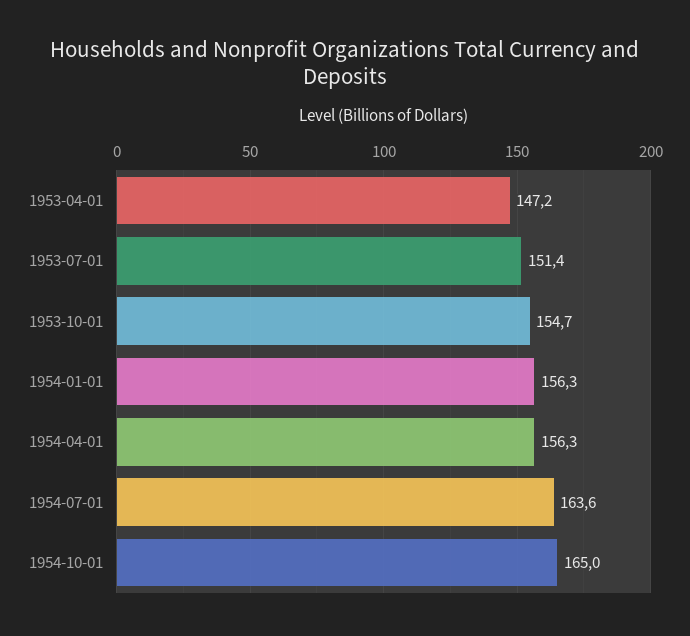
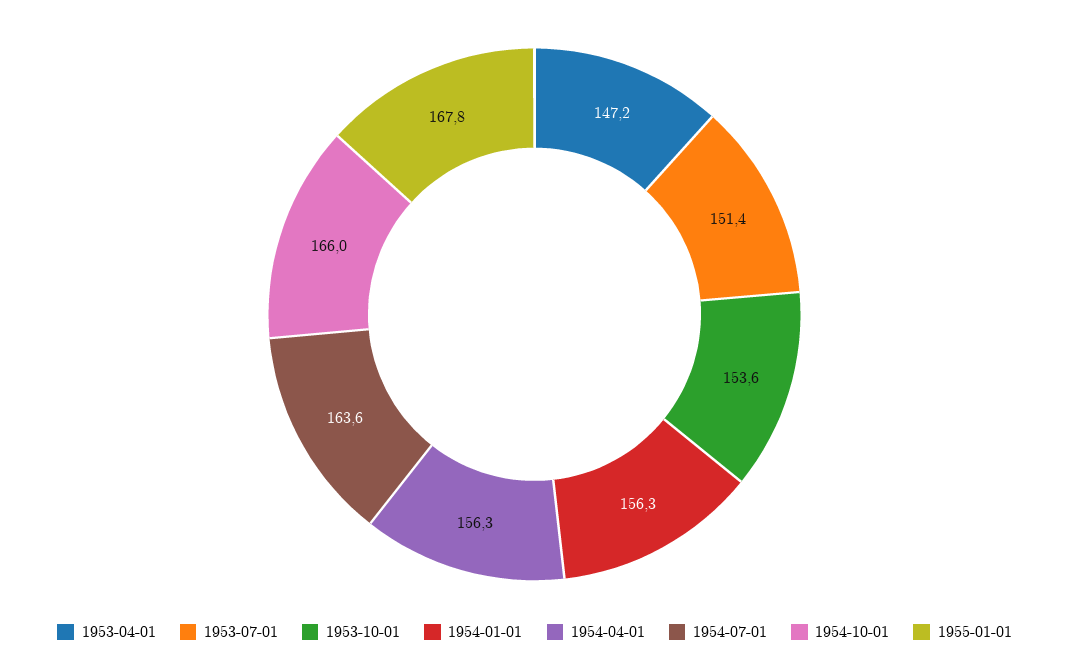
1953-10-01: 154.7 -> 153.6
1954-10-01: 165 -> 166
1955-01-01: none -> 167.8

